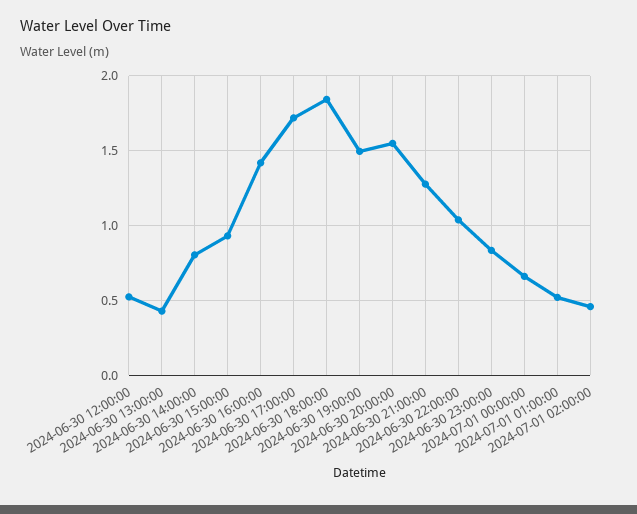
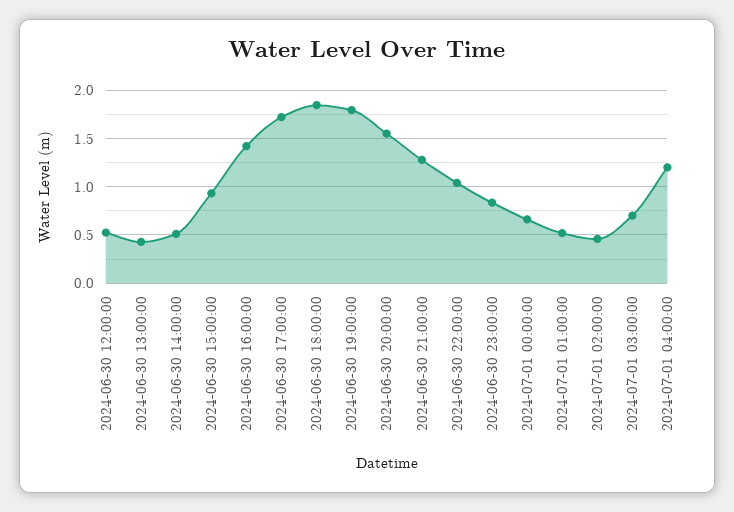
2024-06-30 14:00:00: 0.8 -> 0.5
2024-06-30 19:00:00: 1.5 -> 1.8
2024-07-01 03:00:00: none -> 0.7
2024-07-01 04:00:00: none -> 1.2

